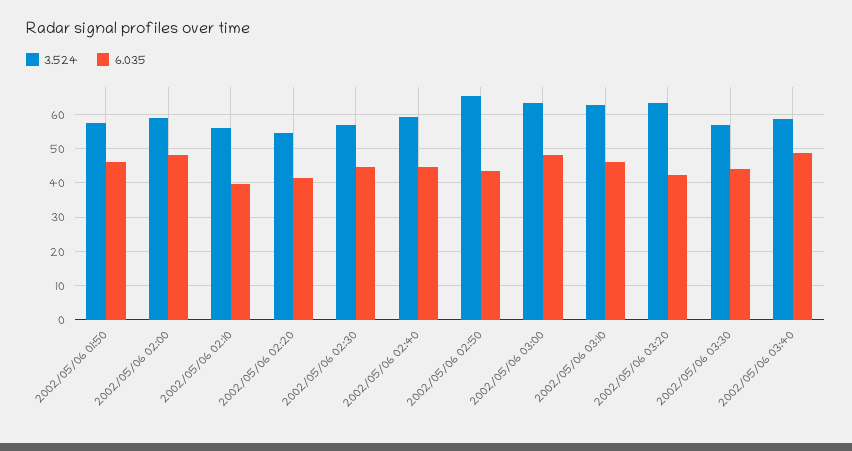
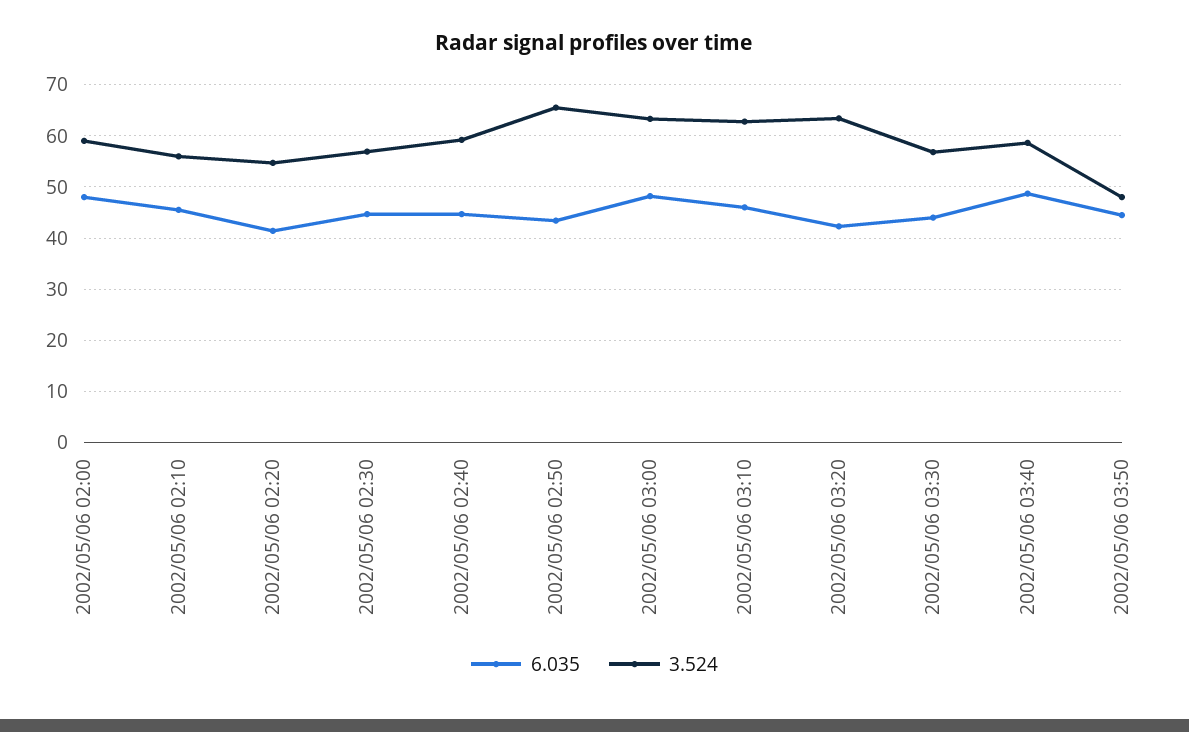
3.524, 2002/05/06 01:50: 58 -> none
6.035, 2002/05/06 01:50: 46 -> none
6.035, 2002/05/06 02:10: 40 -> 46
6.035, 2002/05/06 03:50: none -> 44
3.524, 2002/05/06 03:50: none -> 48

